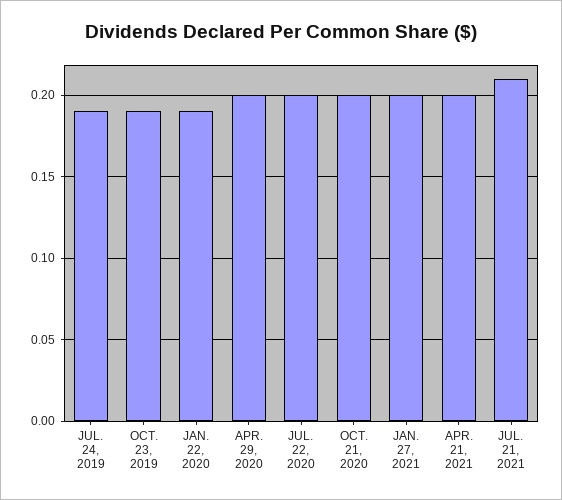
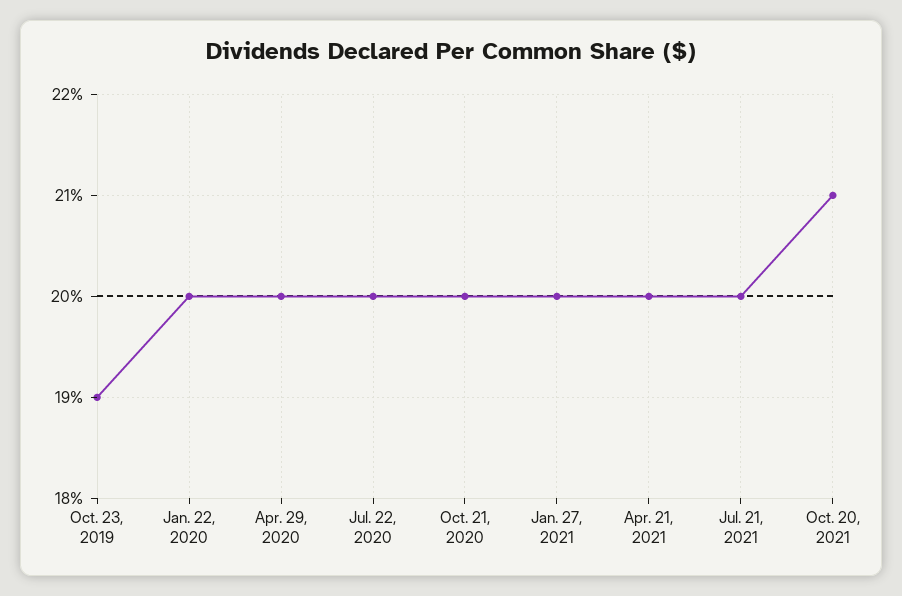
JUL. 24, 2019: 0.19 -> none
JAN. 22, 2020: 0.19 -> 0.2
JUL. 21, 2021: 0.21 -> 0.2
Oct. 20, 2021: none -> 0.21

